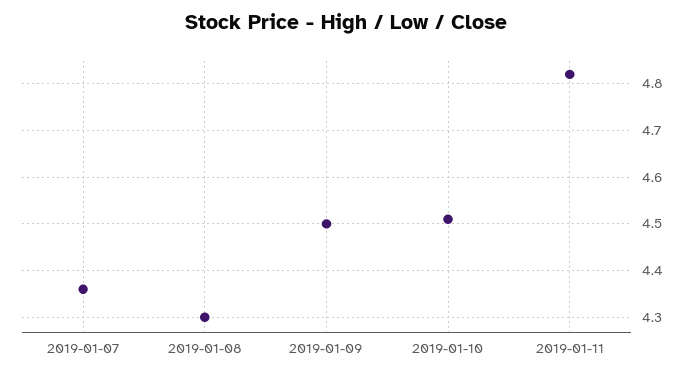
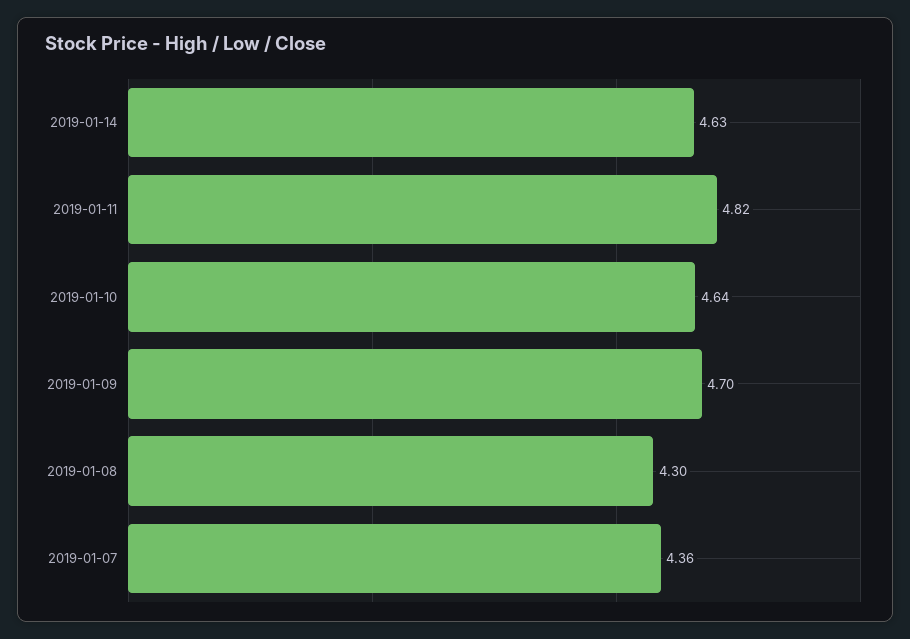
2019-01-09: 4.5 -> 4.7
2019-01-10: 4.5 -> 4.64
2019-01-14: none -> 4.63

